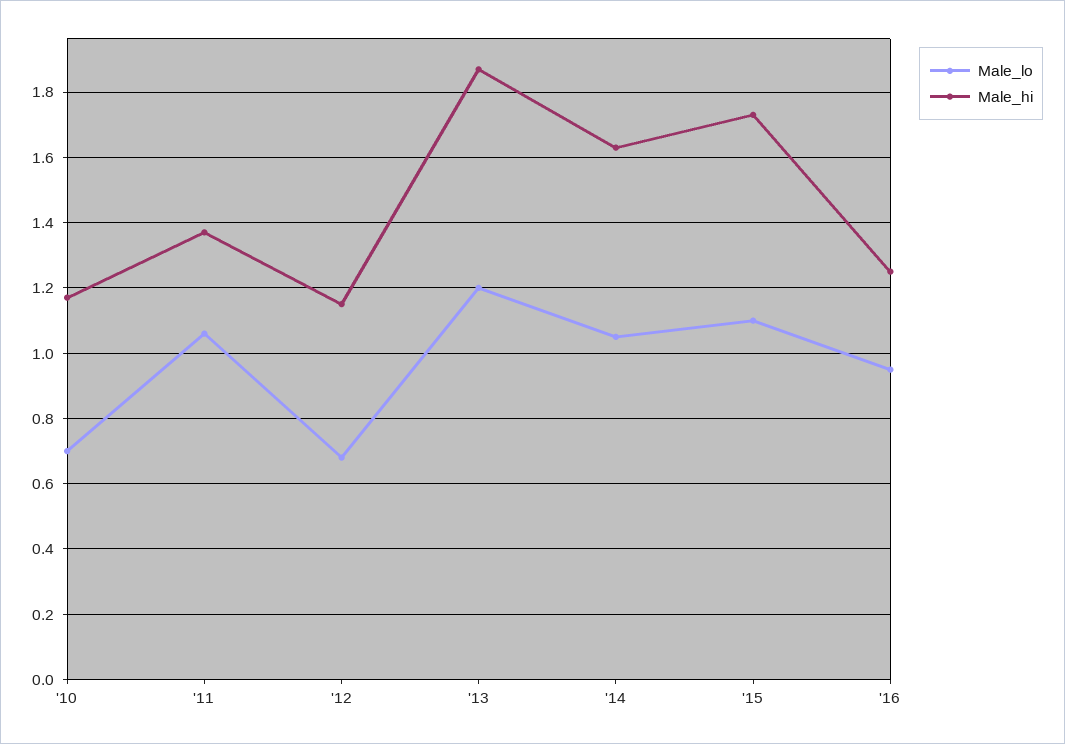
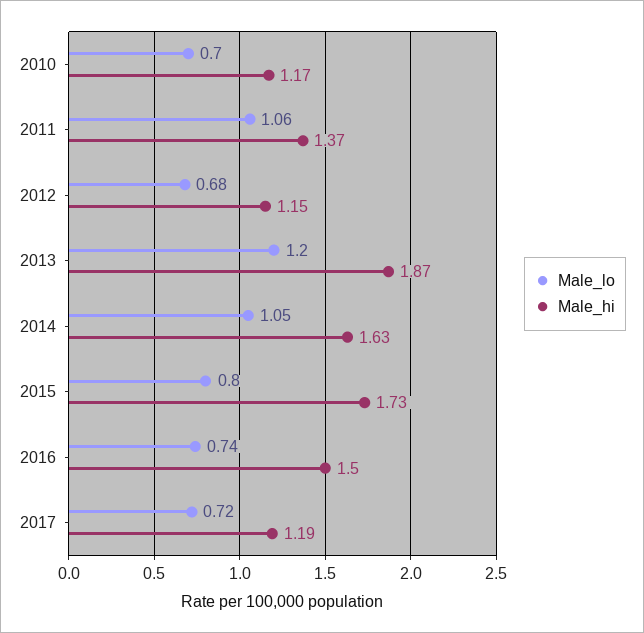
Male_lo, '15: 1.1 -> 0.8
Male_lo, '16: 0.95 -> 0.74
Male_hi, '16: 1.25 -> 1.5
Male_lo, 2017: none -> 0.72
Male_hi, 2017: none -> 1.19

